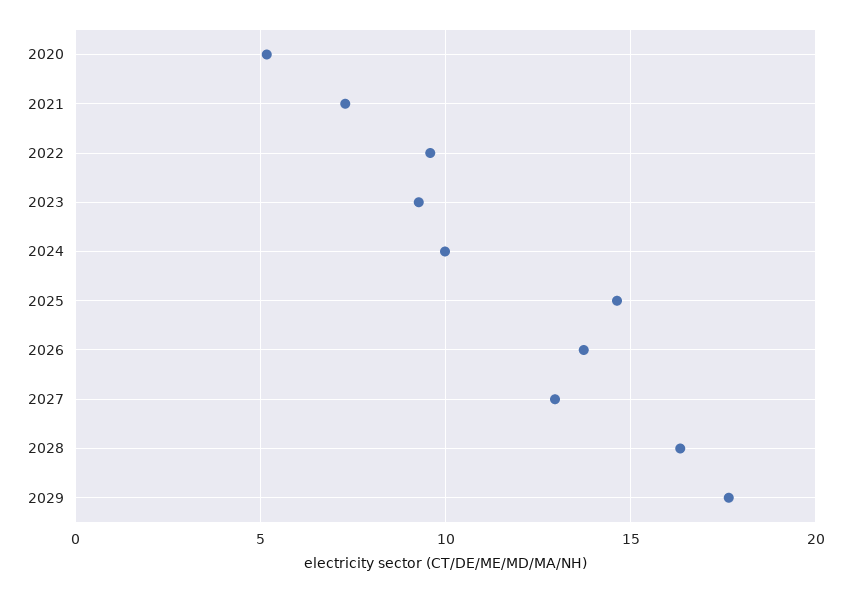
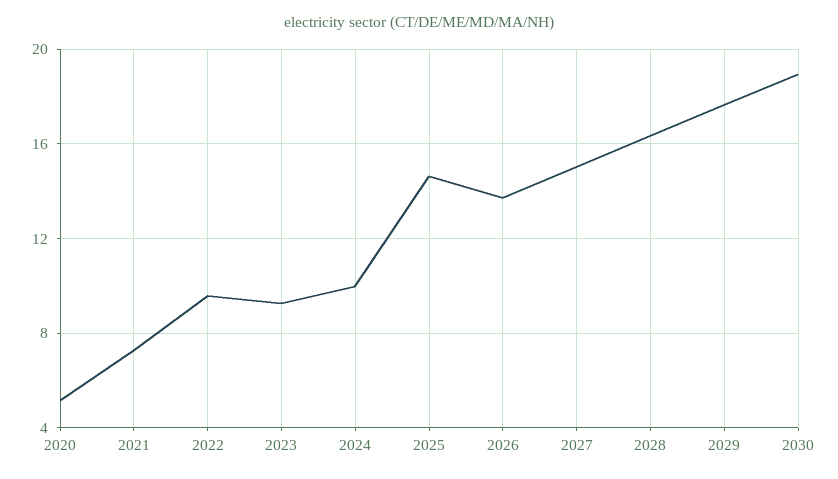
2027: 13 -> 15
2030: none -> 19

